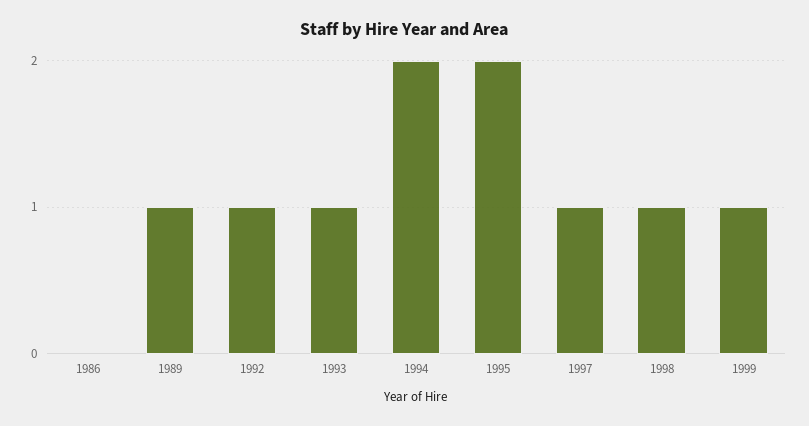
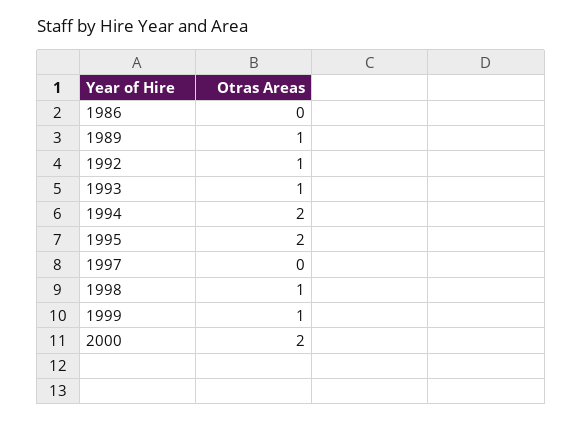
1997: 1 -> 0
2000: none -> 2

